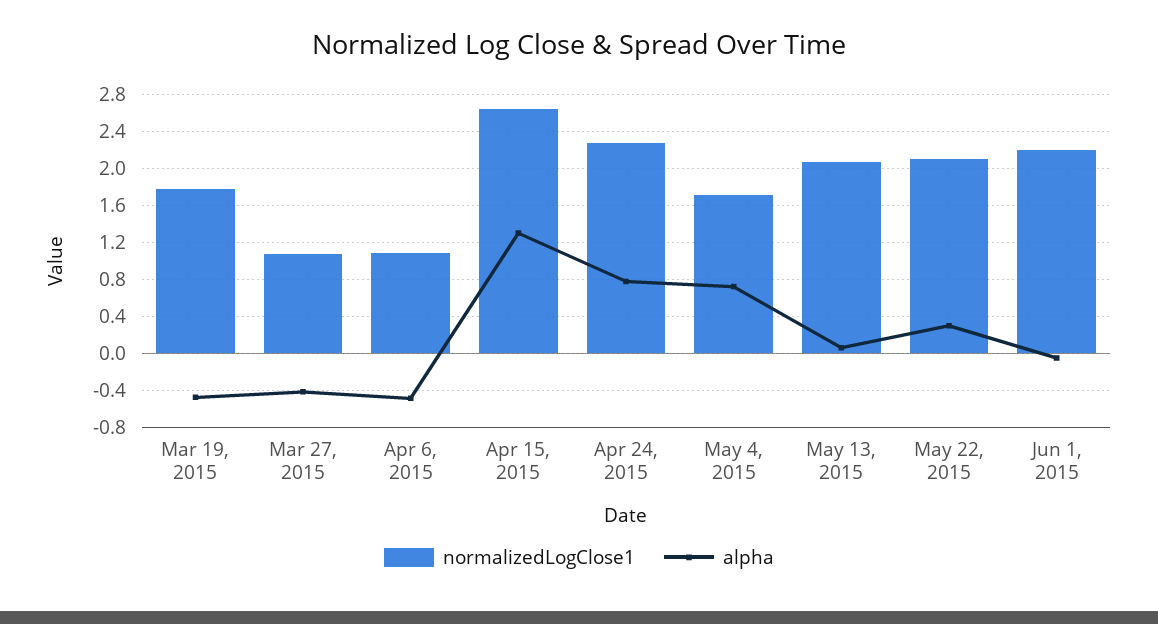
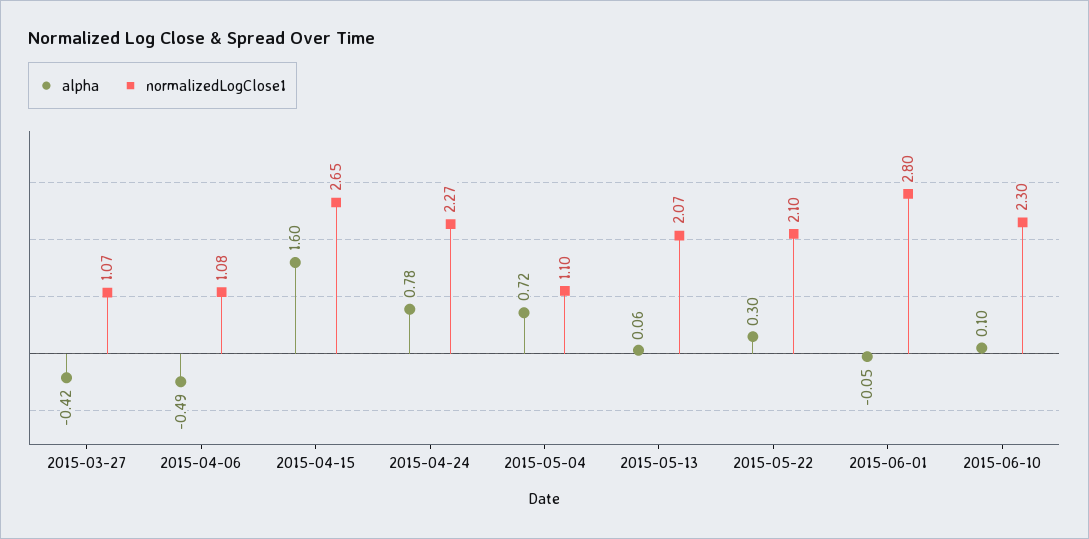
normalizedLogClose1, Mar 19, 2015: 1.8 -> none
alpha, Mar 19, 2015: -0.5 -> none
alpha, Apr 15, 2015: 1.3 -> 1.6
normalizedLogClose1, May 4, 2015: 1.7 -> 1.1
normalizedLogClose1, Jun 1, 2015: 2.2 -> 2.8
alpha, 2015-06-10: none -> 0.1
normalizedLogClose1, 2015-06-10: none -> 2.3

